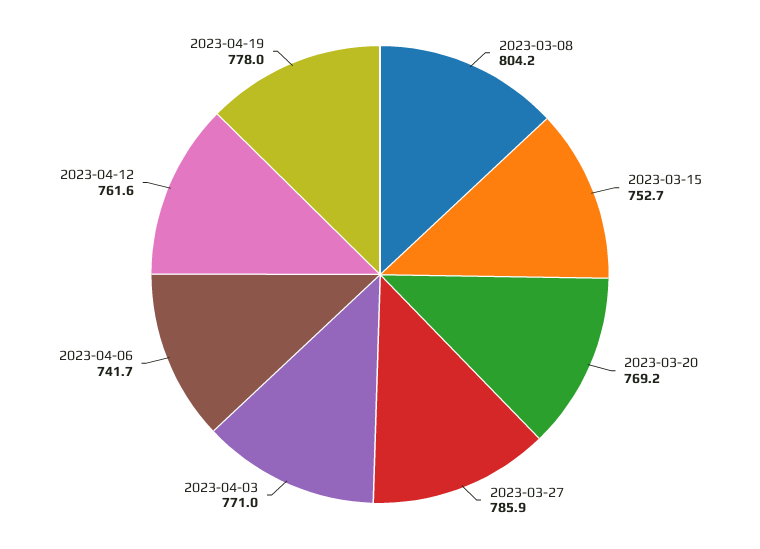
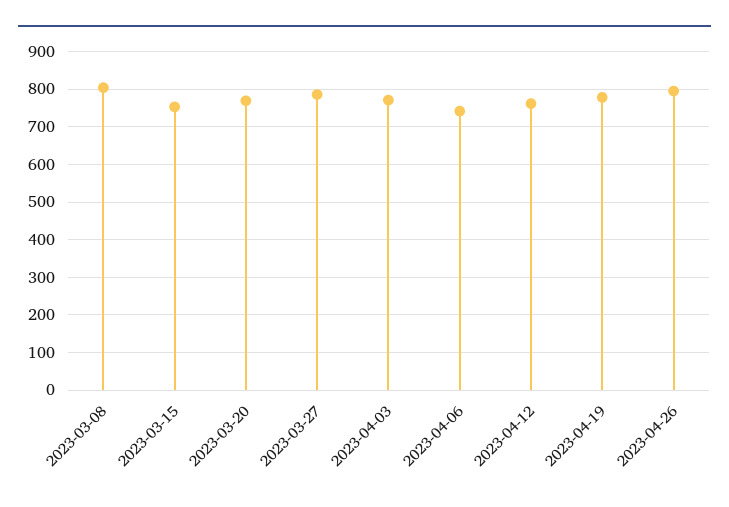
2023-04-26: none -> 800

